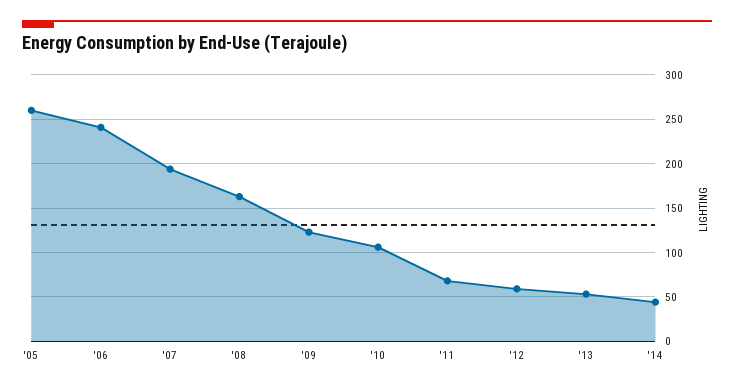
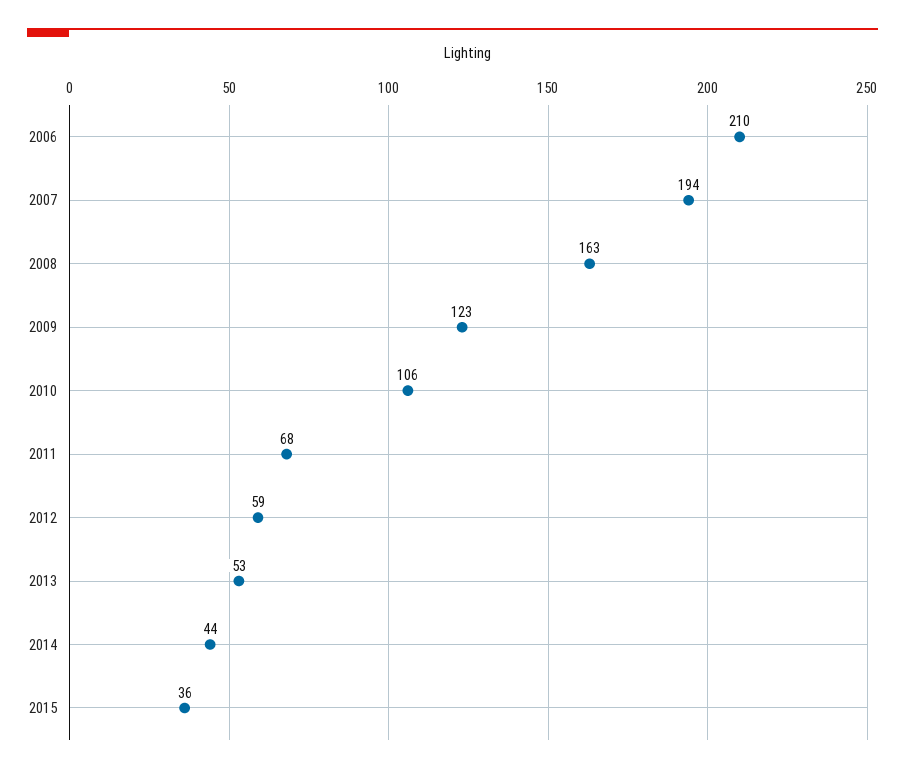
'05: 260 -> none
'06: 240 -> 210
2015: none -> 36

